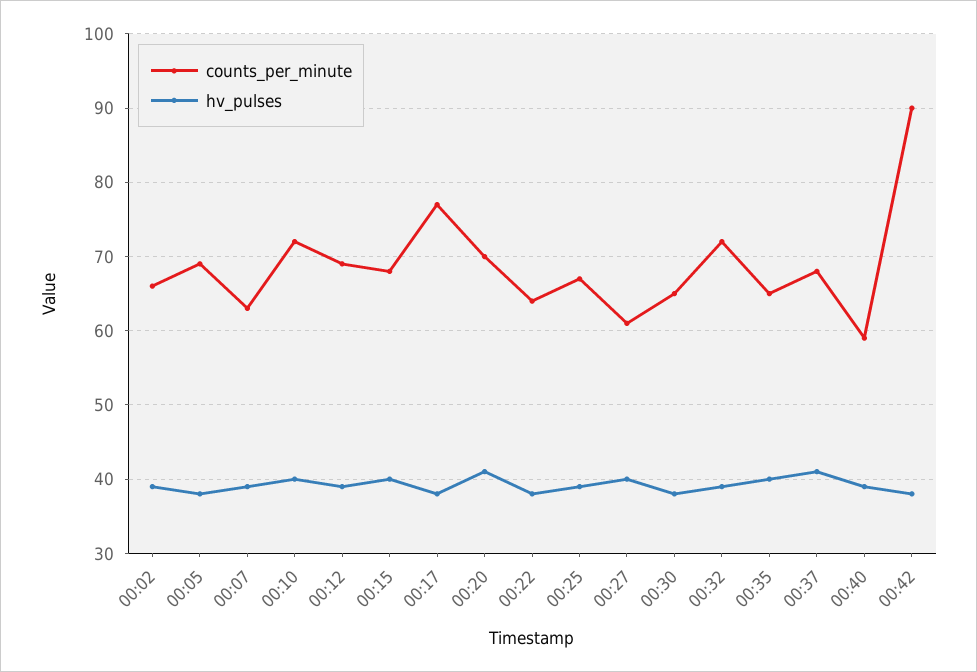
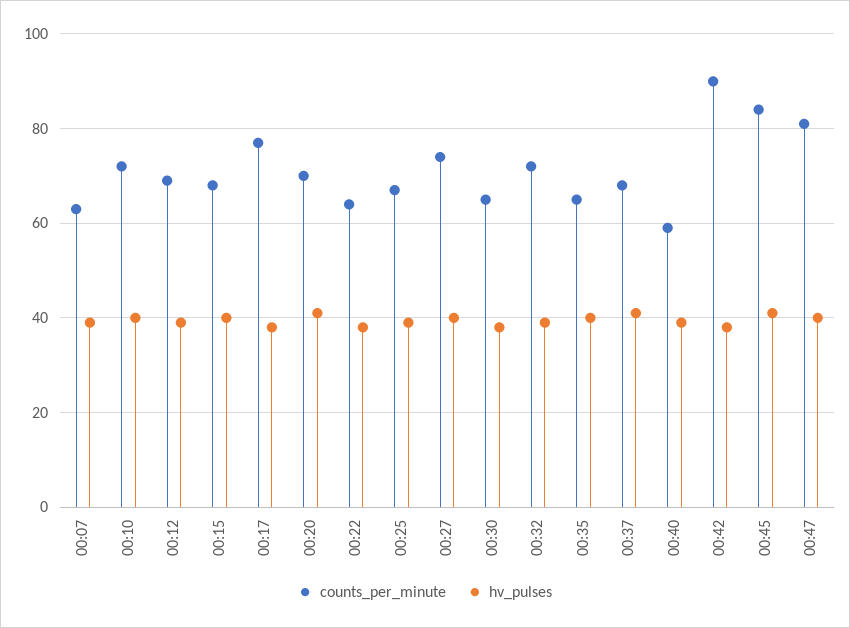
counts_per_minute, 00:02: 66 -> none
hv_pulses, 00:02: 39 -> none
counts_per_minute, 00:05: 69 -> none
hv_pulses, 00:05: 38 -> none
counts_per_minute, 00:27: 61 -> 75
counts_per_minute, 00:45: none -> 85
hv_pulses, 00:45: none -> 40
counts_per_minute, 00:47: none -> 80
hv_pulses, 00:47: none -> 40

